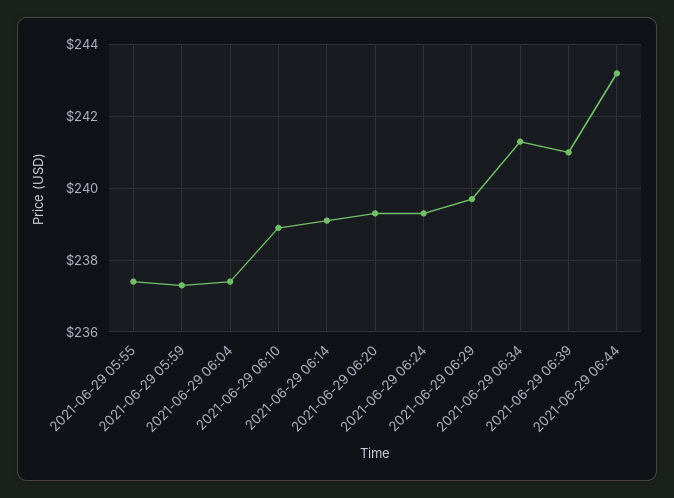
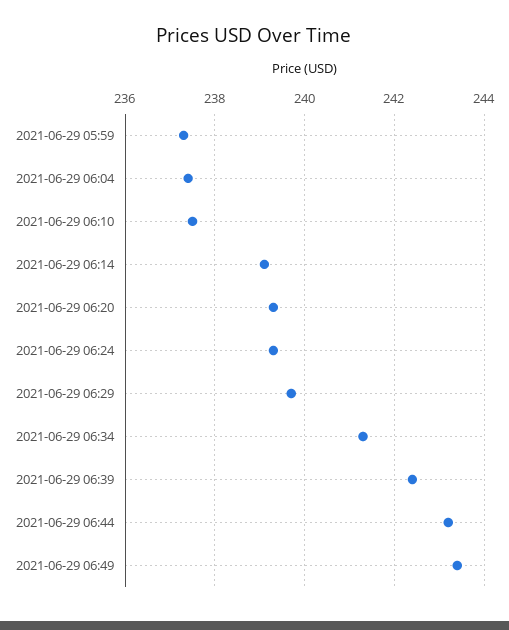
2021-06-29 05:55: 237.5 -> none
2021-06-29 06:10: 239 -> 237.5
2021-06-29 06:39: 241 -> 242.5
2021-06-29 06:49: none -> 243.5

